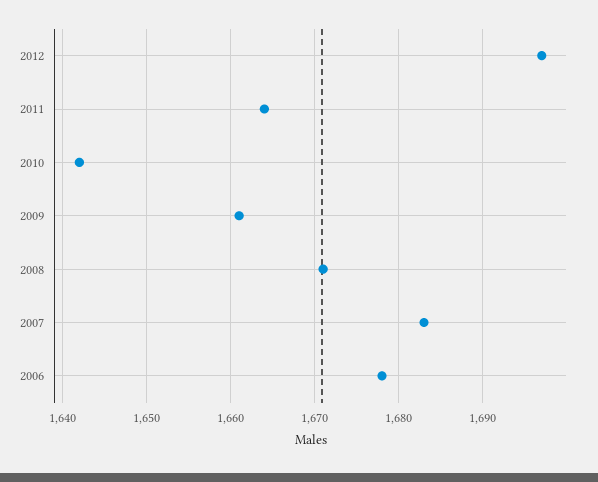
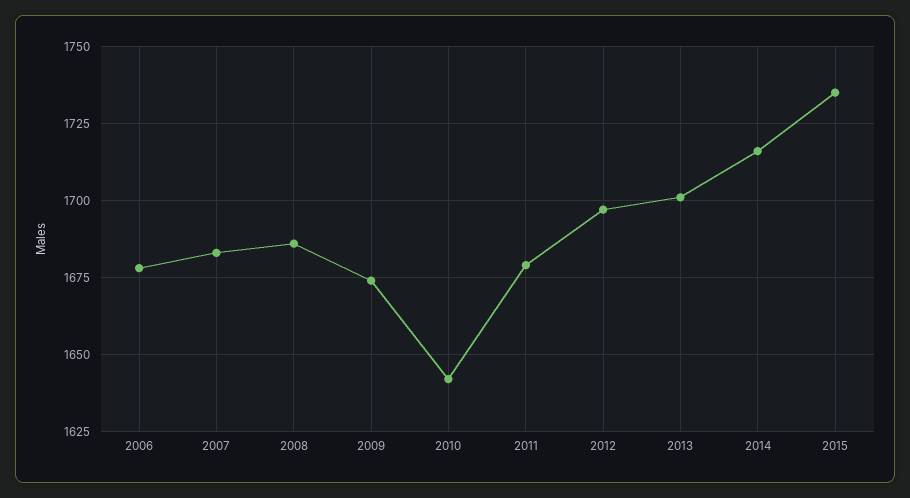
2011: 1664 -> 1680
2009: 1661 -> 1675
2008: 1671 -> 1685
2013: none -> 1700
2014: none -> 1715
2015: none -> 1735

